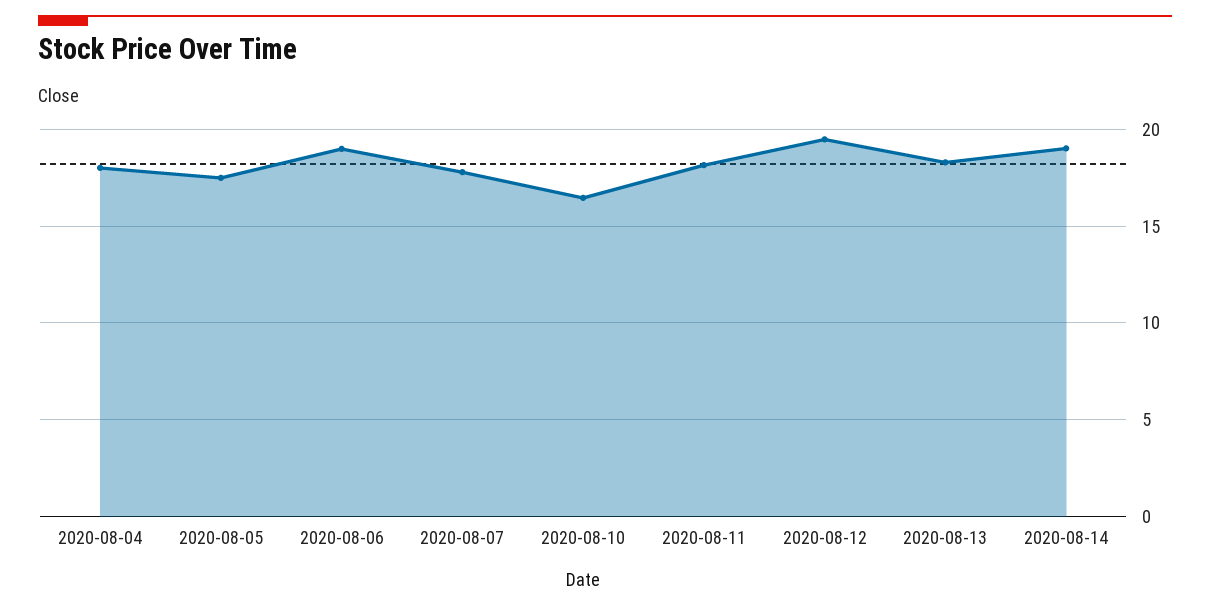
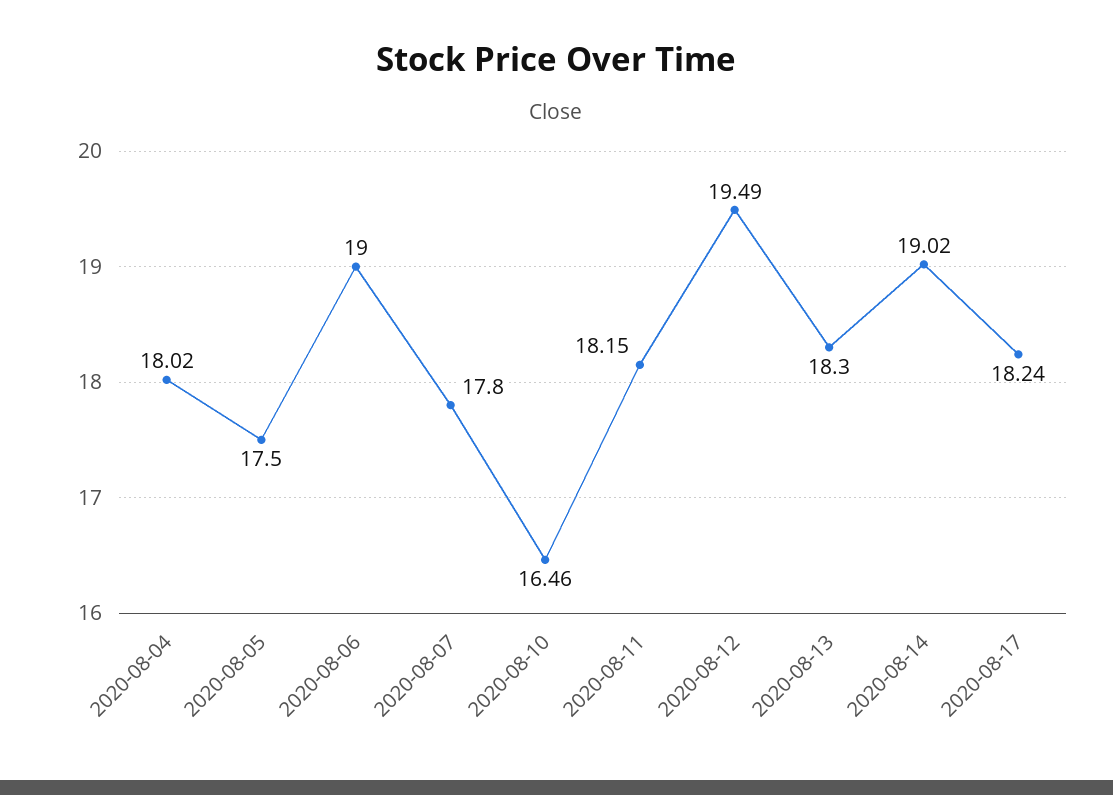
2020-08-17: none -> 18.24

